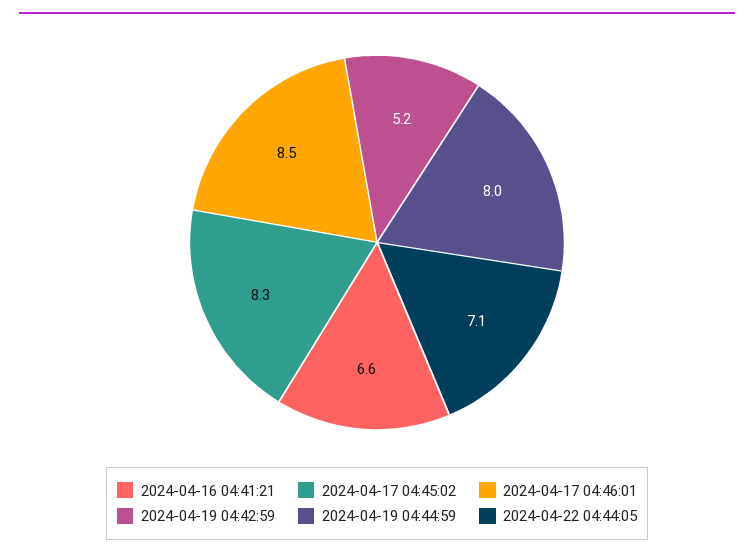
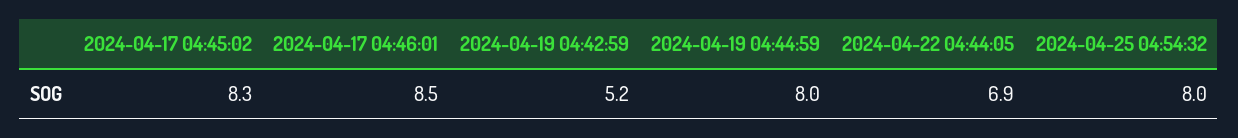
2024-04-16 04:41:21: 6.6 -> none
2024-04-22 04:44:05: 7.1 -> 6.9
2024-04-25 04:54:32: none -> 8

